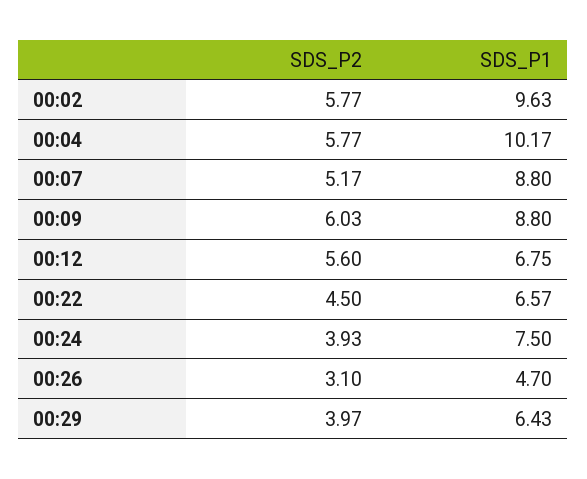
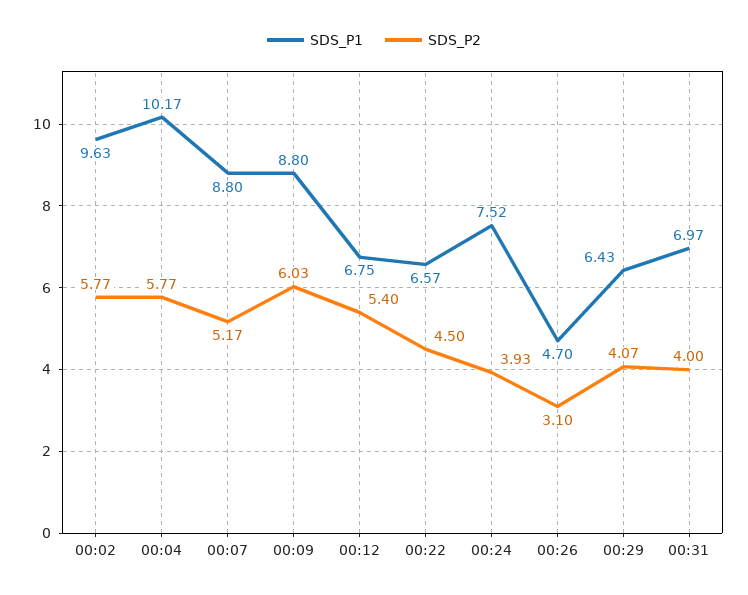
SDS_P2, 00:12: 5.6 -> 5.4
SDS_P1, 00:24: 7.5 -> 7.52
SDS_P2, 00:29: 3.97 -> 4.07
SDS_P1, 00:31: none -> 6.97
SDS_P2, 00:31: none -> 4

